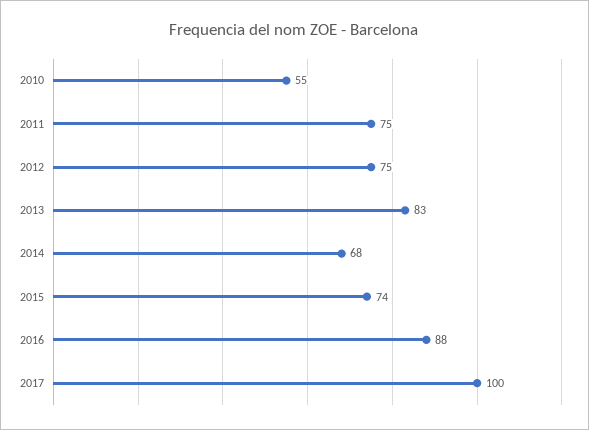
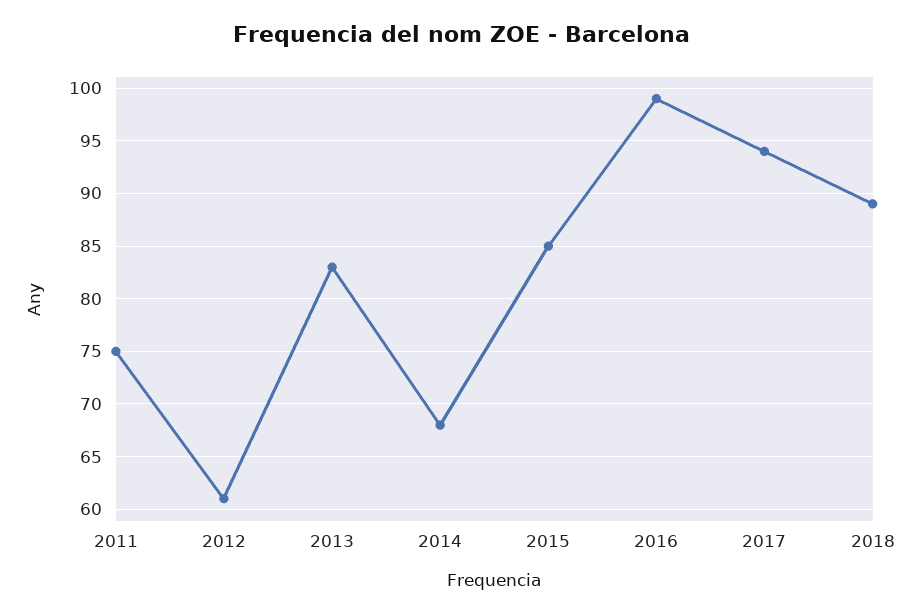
2010: 55 -> none
2012: 75 -> 61
2015: 74 -> 85
2016: 88 -> 99
2017: 100 -> 94
2018: none -> 89

